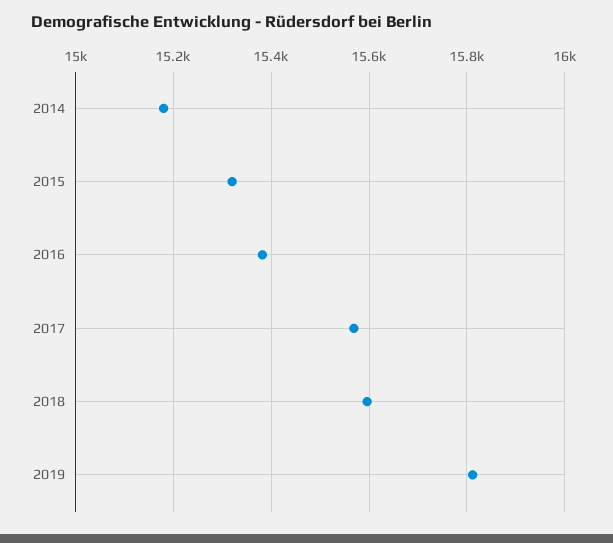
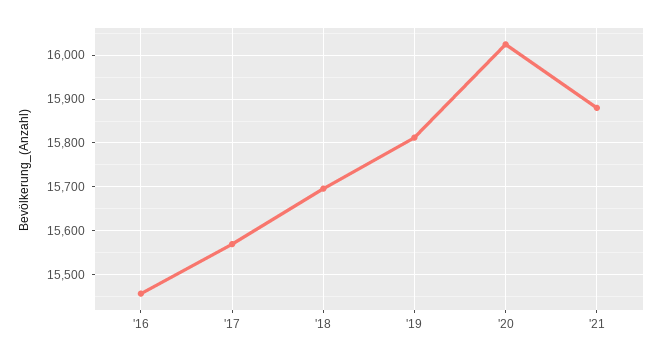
2014: 15180 -> none
2015: 15320 -> none
2016: 15380 -> 15460
2018: 15600 -> 15700
'20: none -> 16020
'21: none -> 15880

